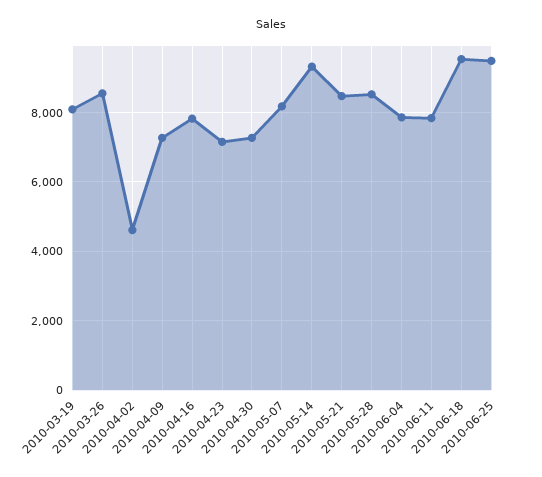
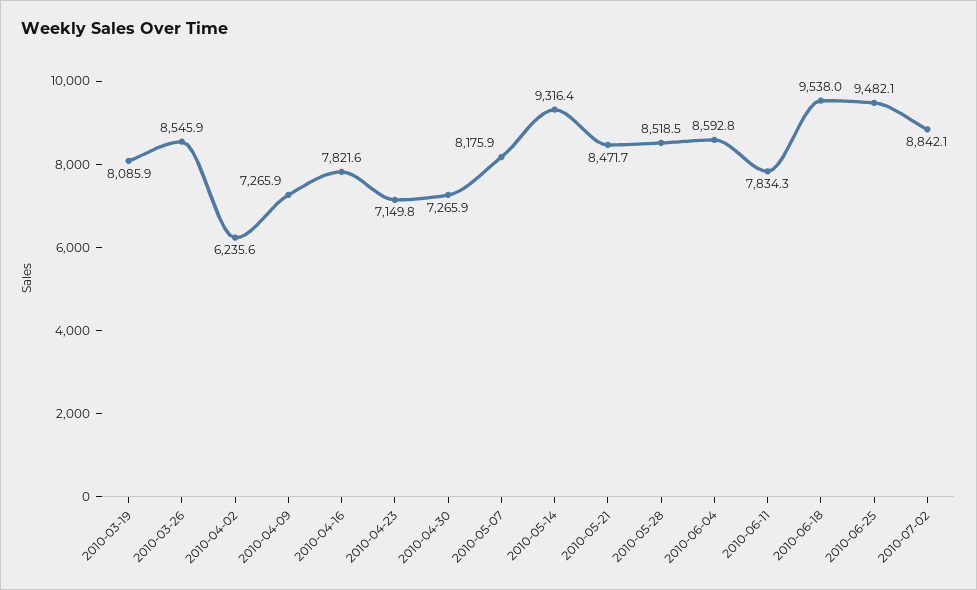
2010-04-02: 4600 -> 6235.6
2010-06-04: 7800 -> 8592.8
2010-07-02: none -> 8842.1

